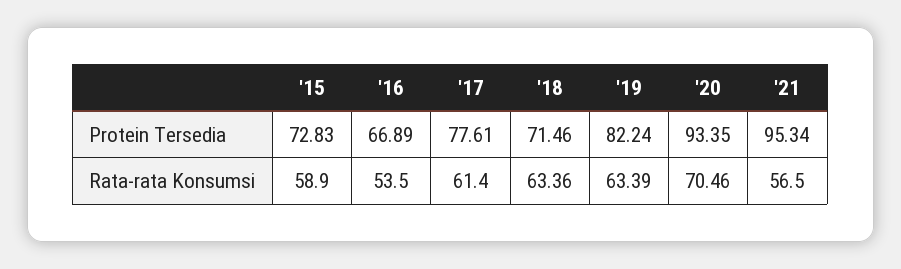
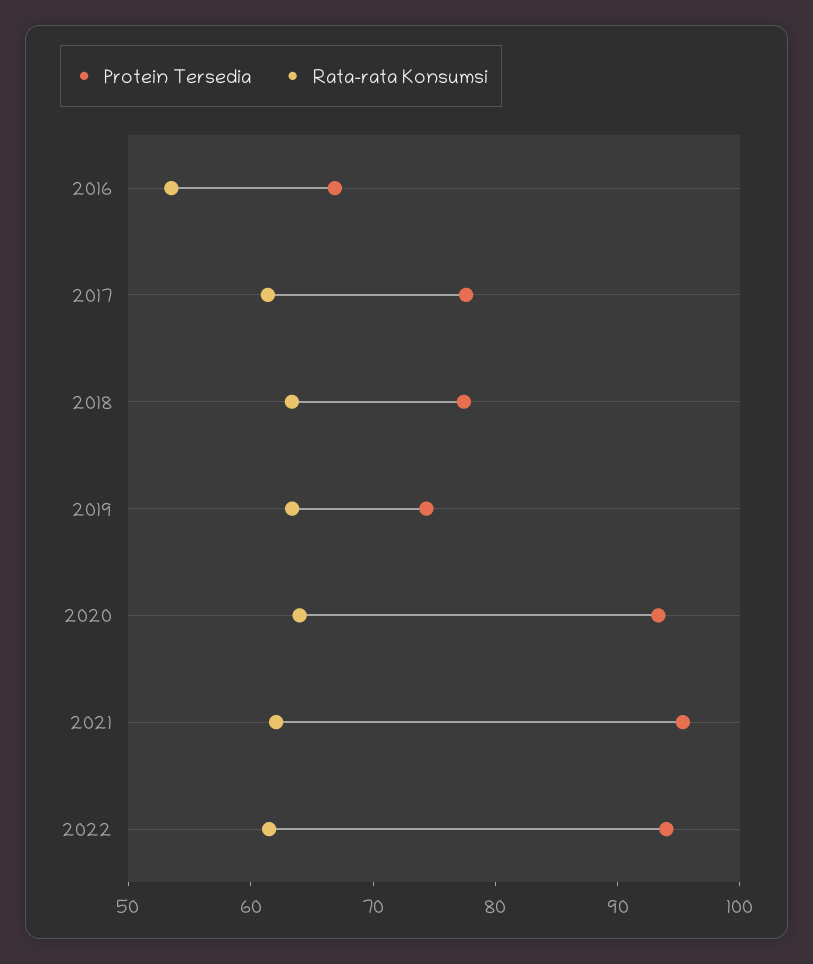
Protein Tersedia, '15: 72.83 -> none
Protein Tersedia, '18: 71.46 -> 78
Protein Tersedia, '19: 82.24 -> 74
Rata-rata Konsumsi, '15: 58.9 -> none
Rata-rata Konsumsi, '20: 70.46 -> 64
Rata-rata Konsumsi, '21: 56.5 -> 62
Protein Tersedia, 2022: none -> 94
Rata-rata Konsumsi, 2022: none -> 62

